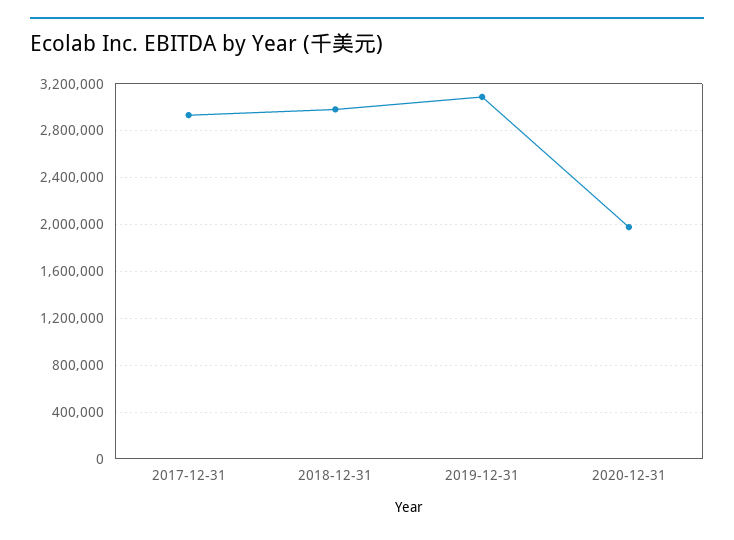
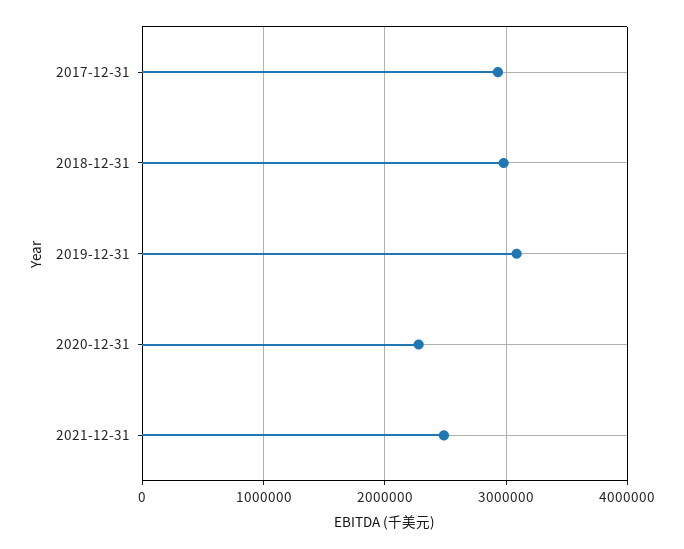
2020-12-31: 2000000 -> 2300000
2021-12-31: none -> 2500000

